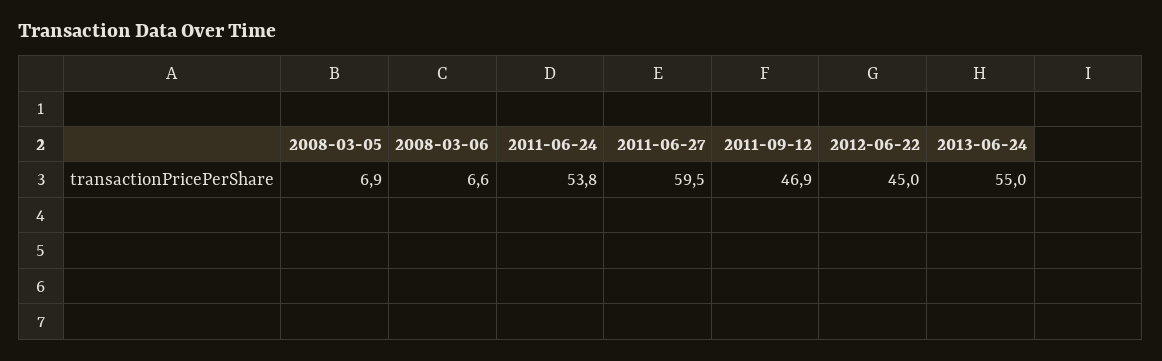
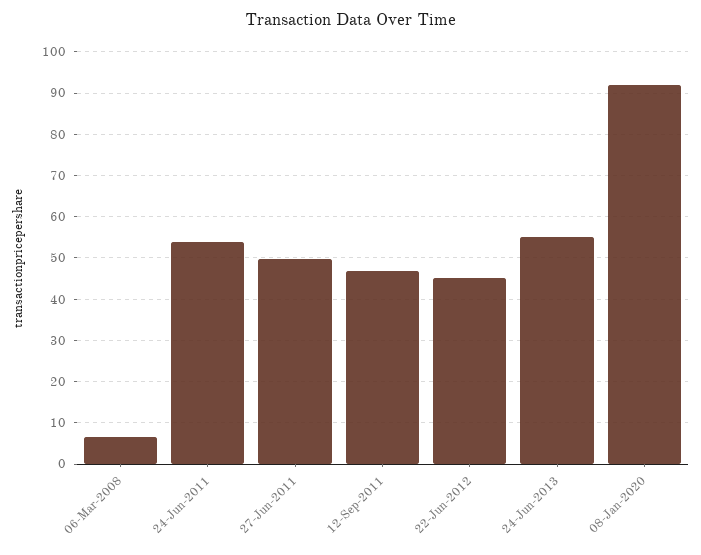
2008-03-05: 6.9 -> none
2011-06-27: 59.5 -> 50
08-Jan-2020: none -> 92

